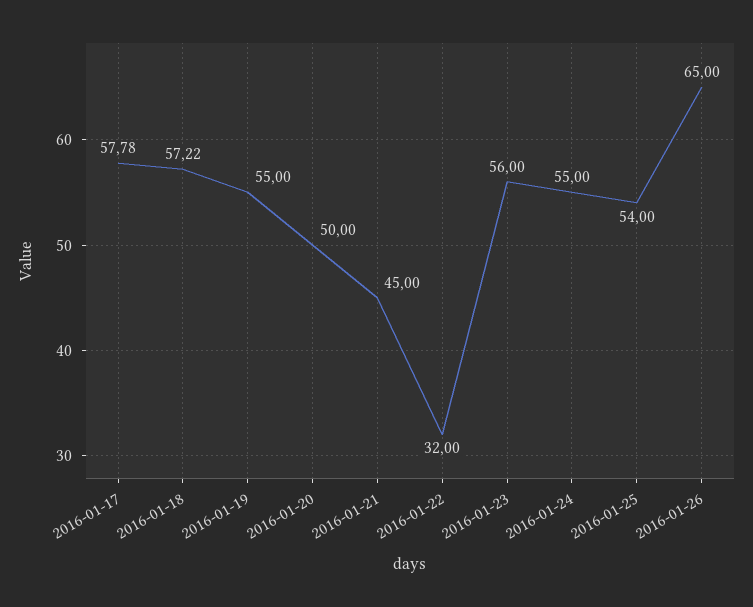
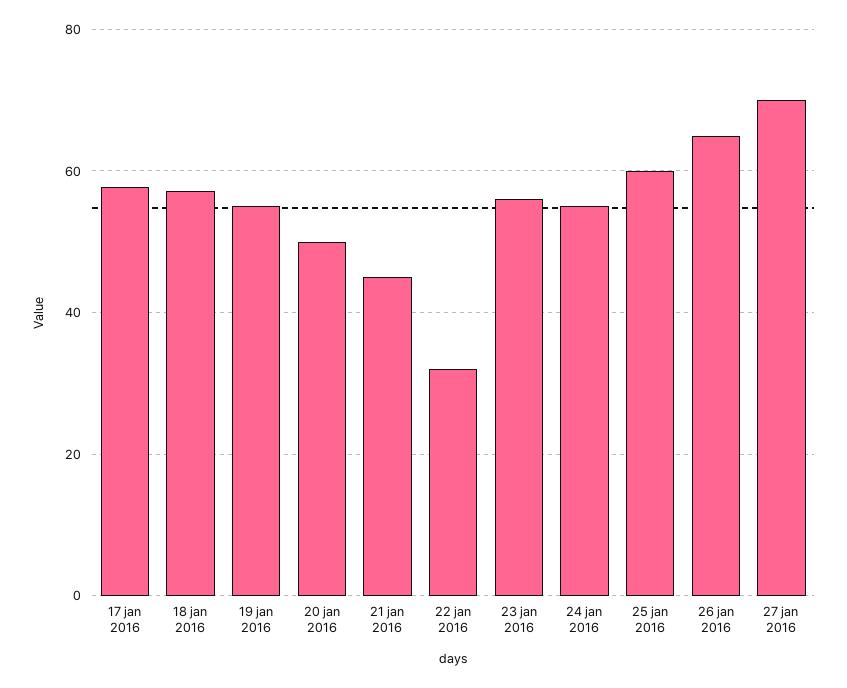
2016-01-25: 54 -> 60
27 jan 2016: none -> 70

